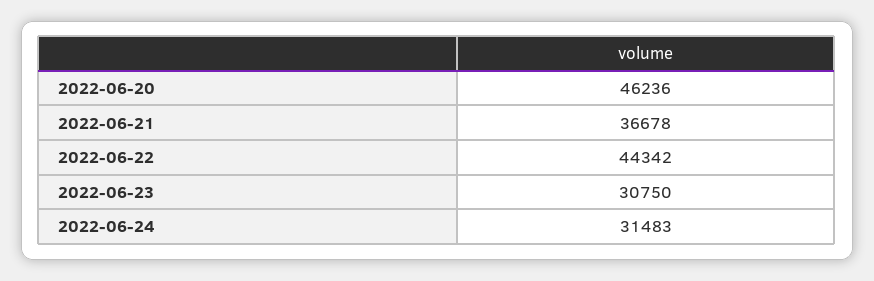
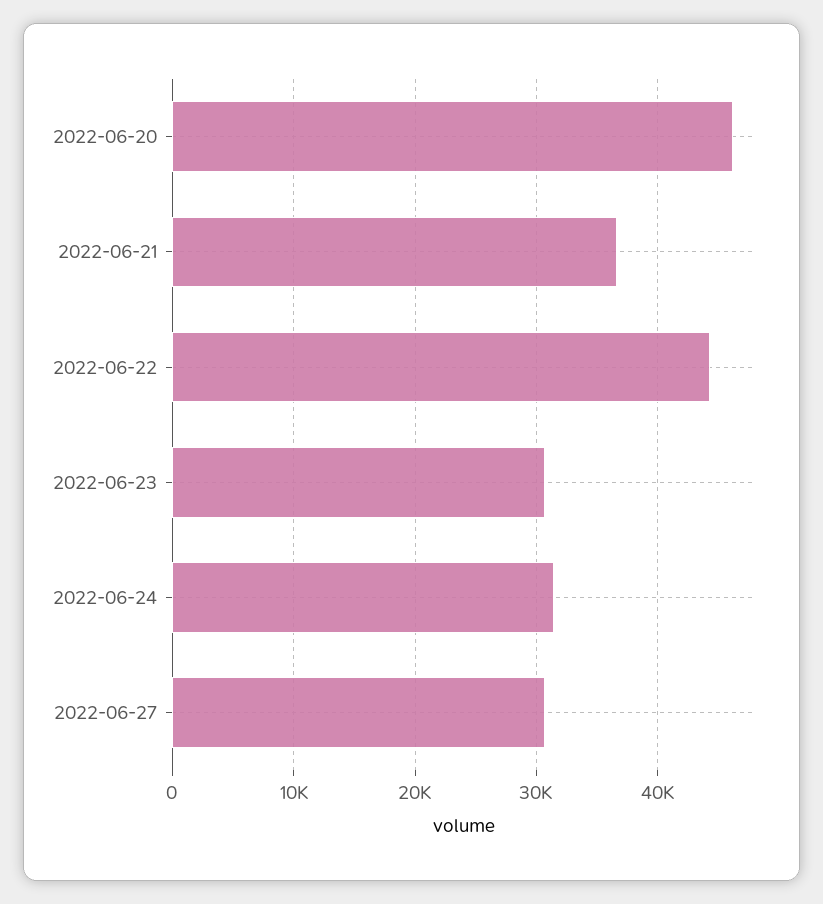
2022-06-27: none -> 31000

